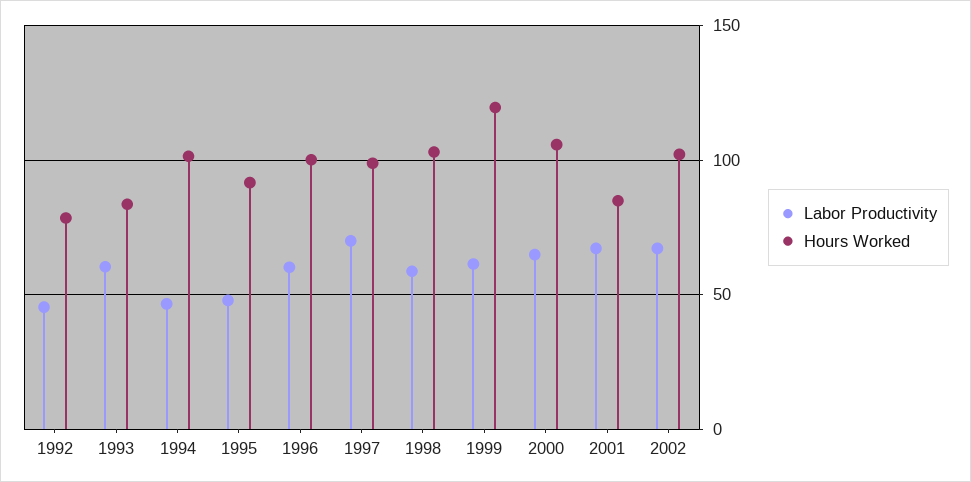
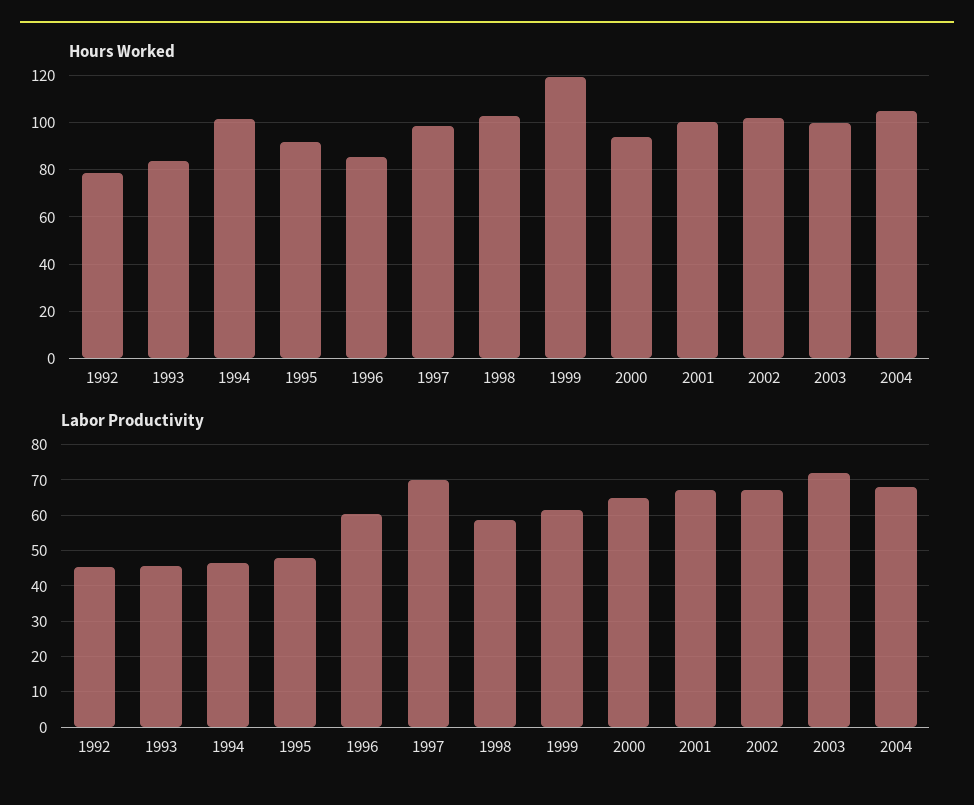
Labor Productivity, 1993: 60 -> 46
Hours Worked, 1996: 100 -> 85
Hours Worked, 2000: 105 -> 95
Hours Worked, 2001: 85 -> 100
Hours Worked, 2003: none -> 100
Hours Worked, 2004: none -> 105
Labor Productivity, 2003: none -> 72
Labor Productivity, 2004: none -> 68

